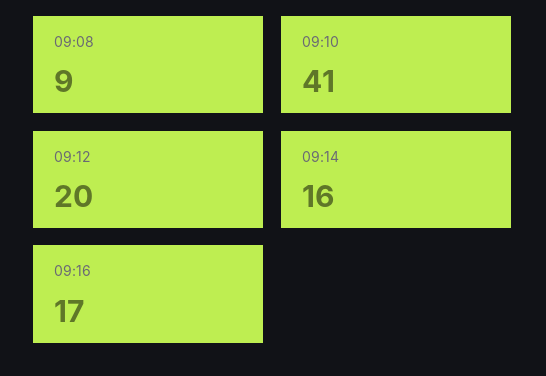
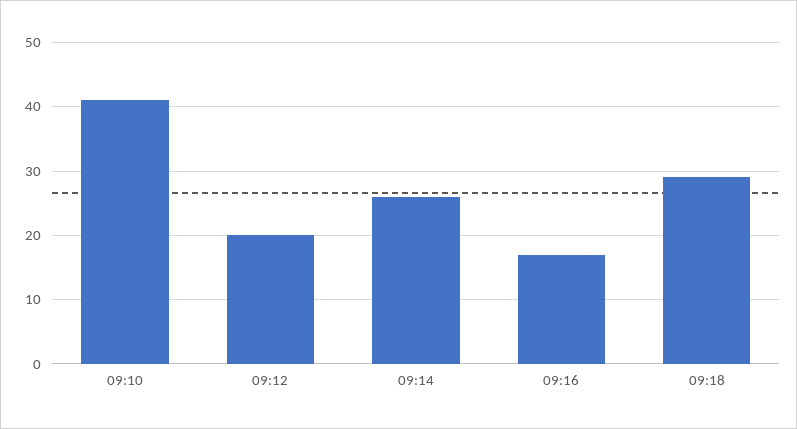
09:08: 9 -> none
09:14: 16 -> 26
09:18: none -> 29

